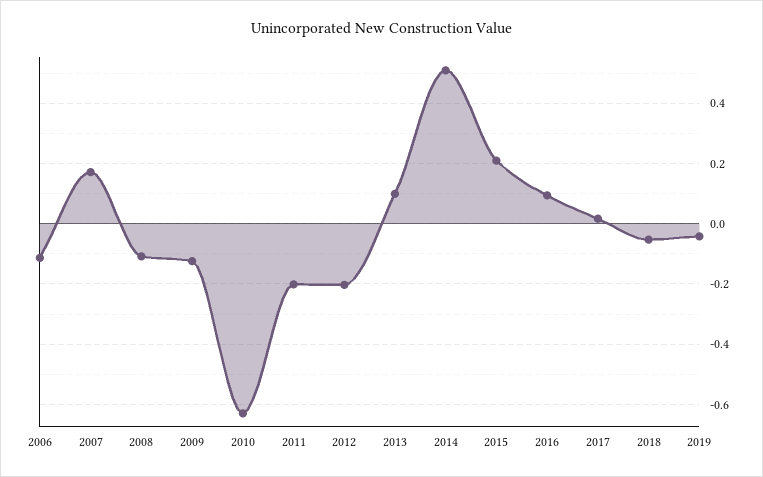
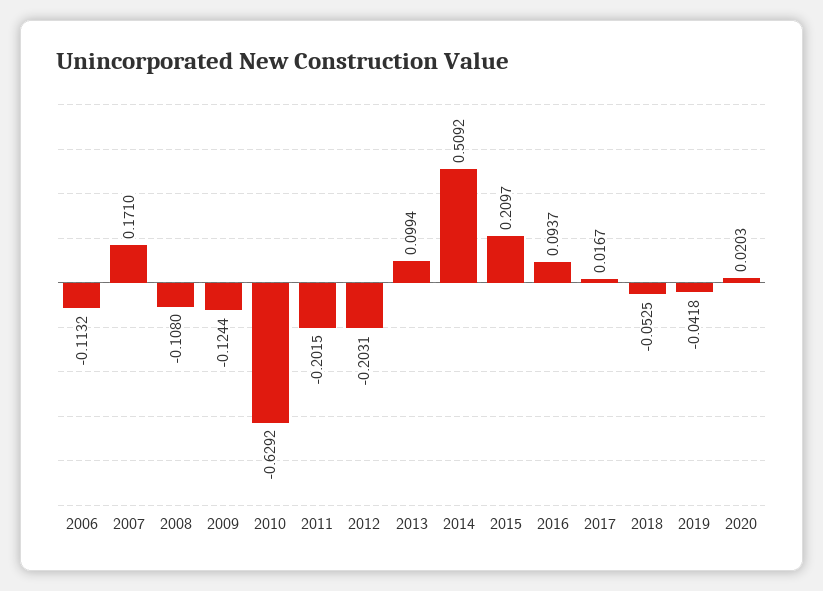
2020: none -> 0.0203

